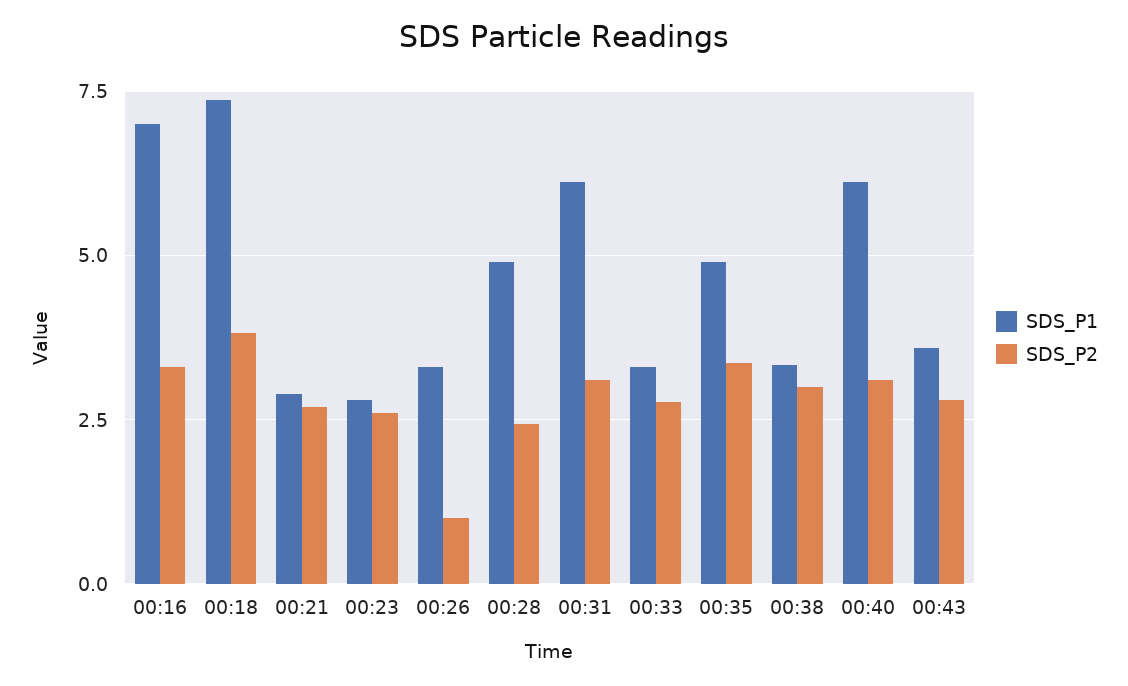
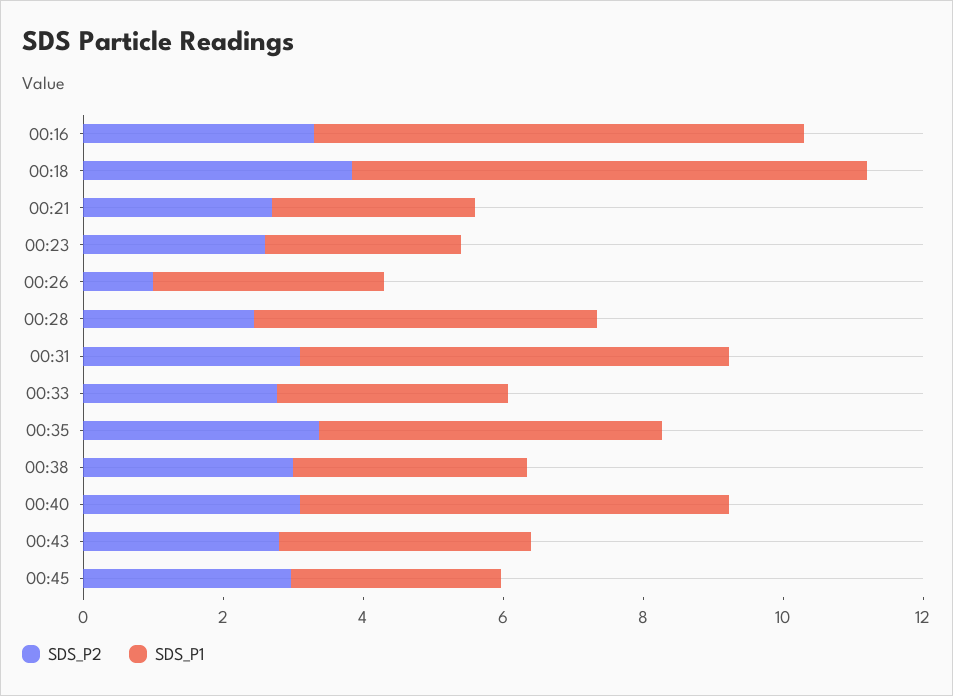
SDS_P2, 00:45: none -> 3
SDS_P1, 00:45: none -> 3

